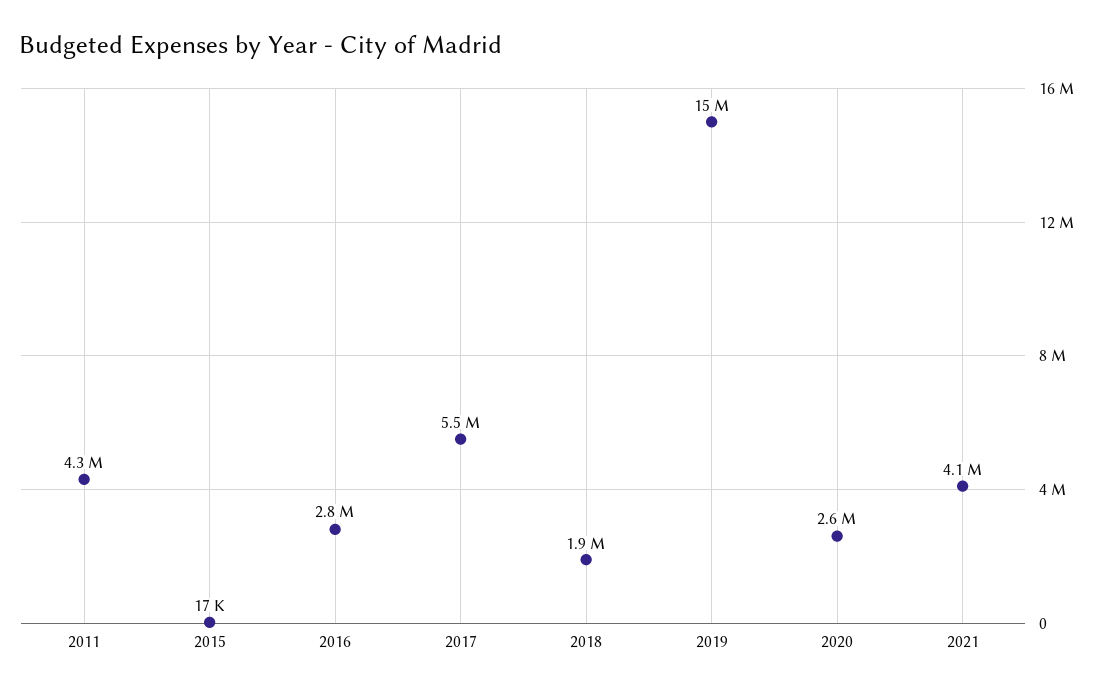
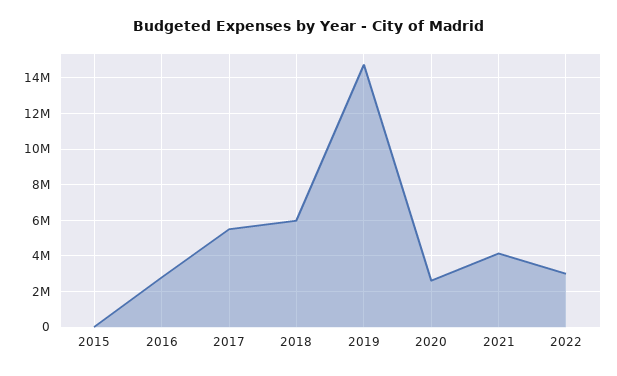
2011: 4300000 -> none
2018: 1900000 -> 6000000
2022: none -> 3000000

